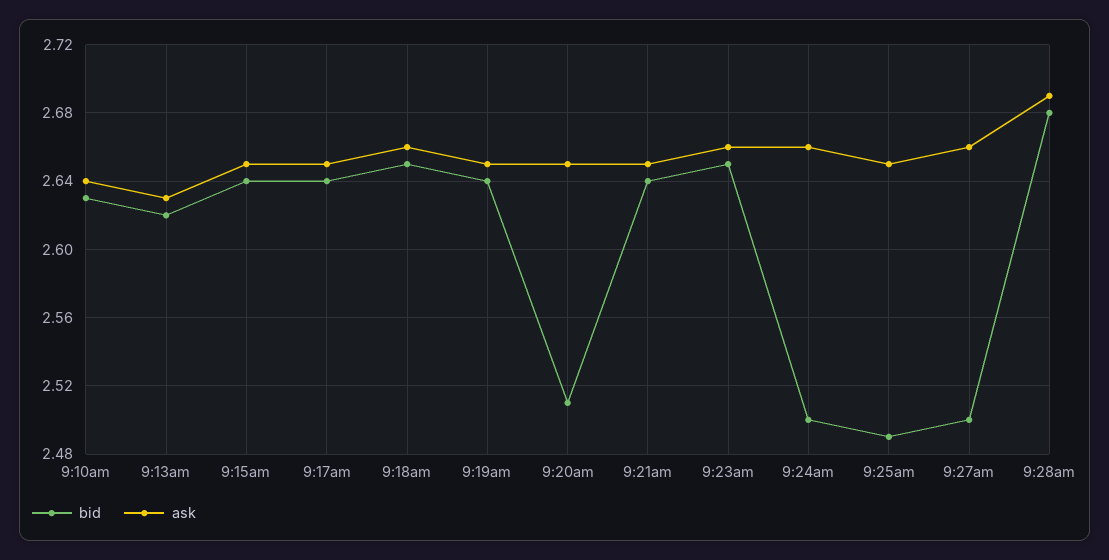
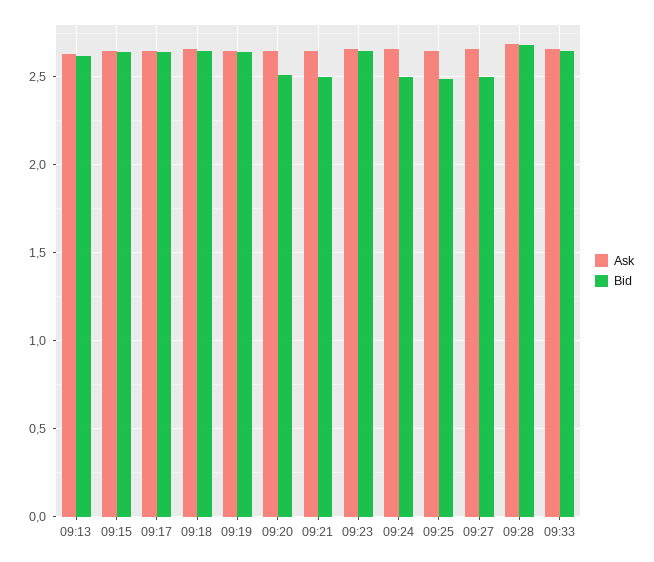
bid, 9:10am: 2.63 -> none
ask, 9:10am: 2.64 -> none
bid, 9:21am: 2.64 -> 2.5
ask, 09:33: none -> 2.65
bid, 09:33: none -> 2.65

